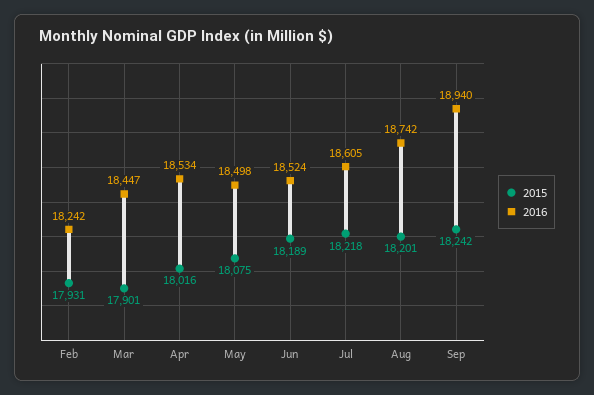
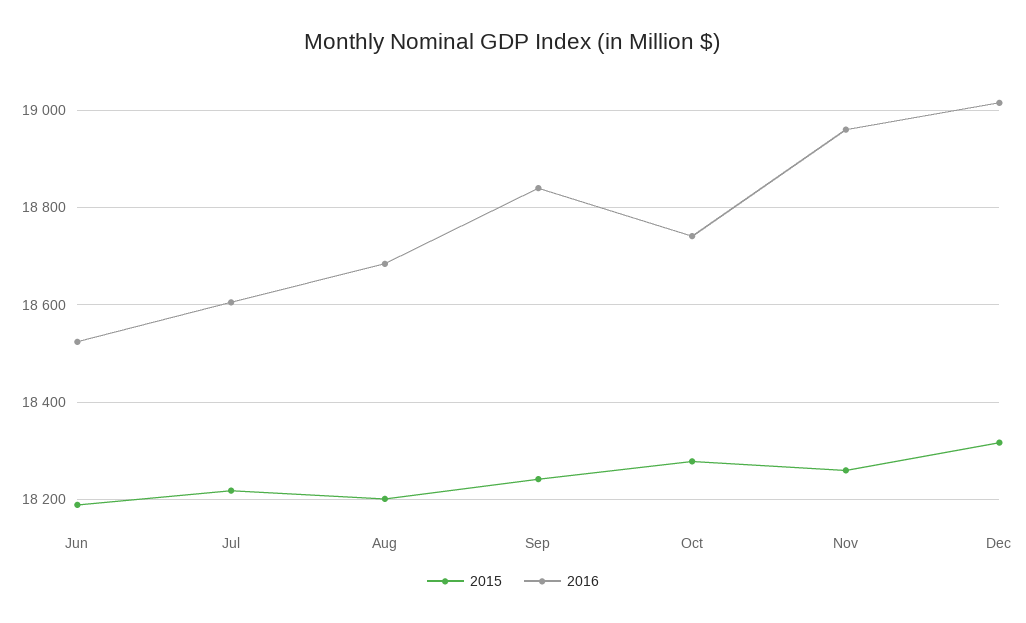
2015, Feb: 17931 -> none
2016, Feb: 18242 -> none
2015, Mar: 17901 -> none
2016, Mar: 18447 -> none
2015, Apr: 18016 -> none
2016, Apr: 18534 -> none
2015, May: 18075 -> none
2016, May: 18498 -> none
2016, Aug: 18742 -> 18680
2016, Sep: 18940 -> 18840
2015, Oct: none -> 18280
2016, Oct: none -> 18740
2015, Nov: none -> 18260
2016, Nov: none -> 18960
2015, Dec: none -> 18320
2016, Dec: none -> 19020

